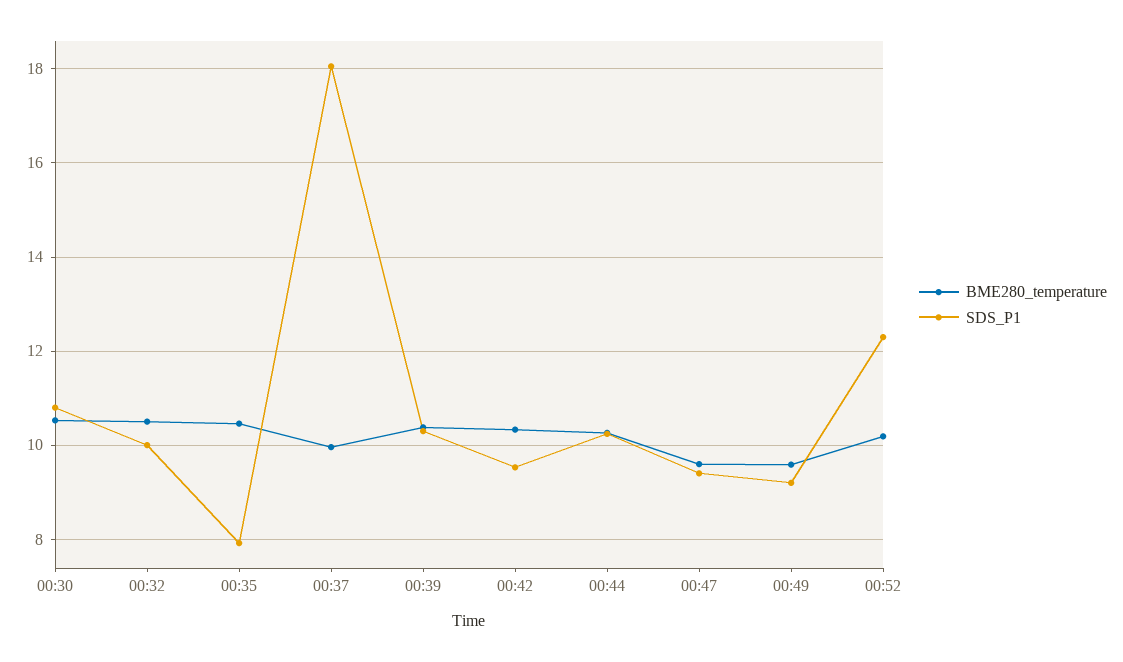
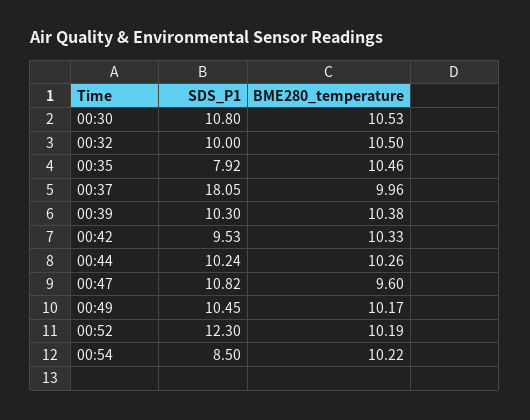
SDS_P1, 00:47: 9.4 -> 10.82
BME280_temperature, 00:49: 9.6 -> 10.17
SDS_P1, 00:49: 9.2 -> 10.45
SDS_P1, 00:54: none -> 8.5
BME280_temperature, 00:54: none -> 10.22

